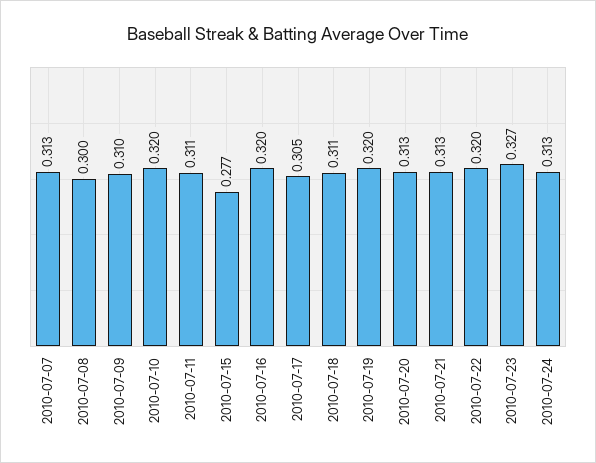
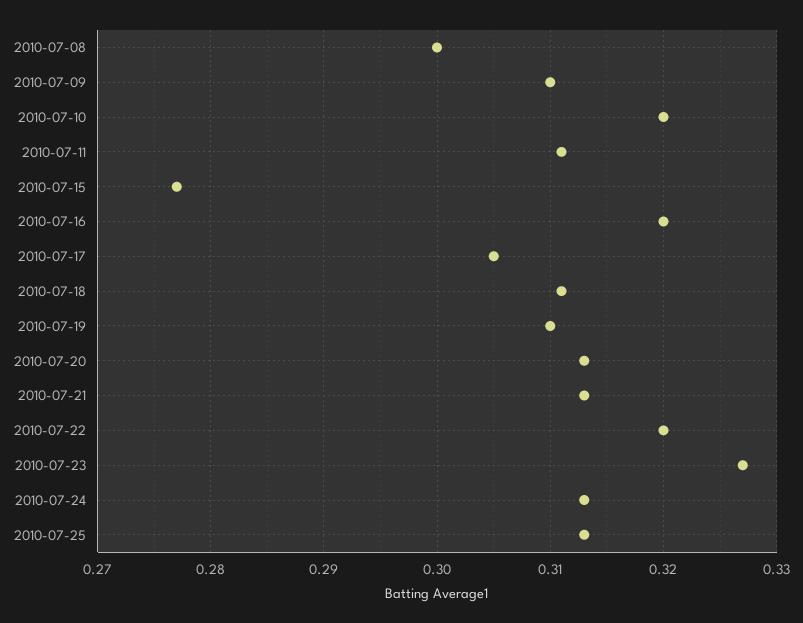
2010-07-07: 0.313 -> none
2010-07-19: 0.32 -> 0.31
2010-07-25: none -> 0.313

